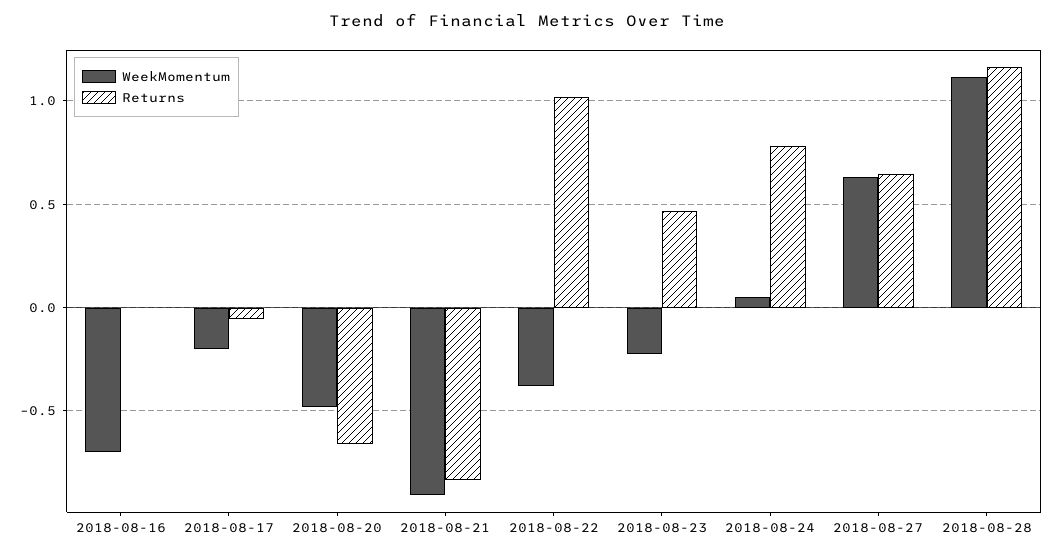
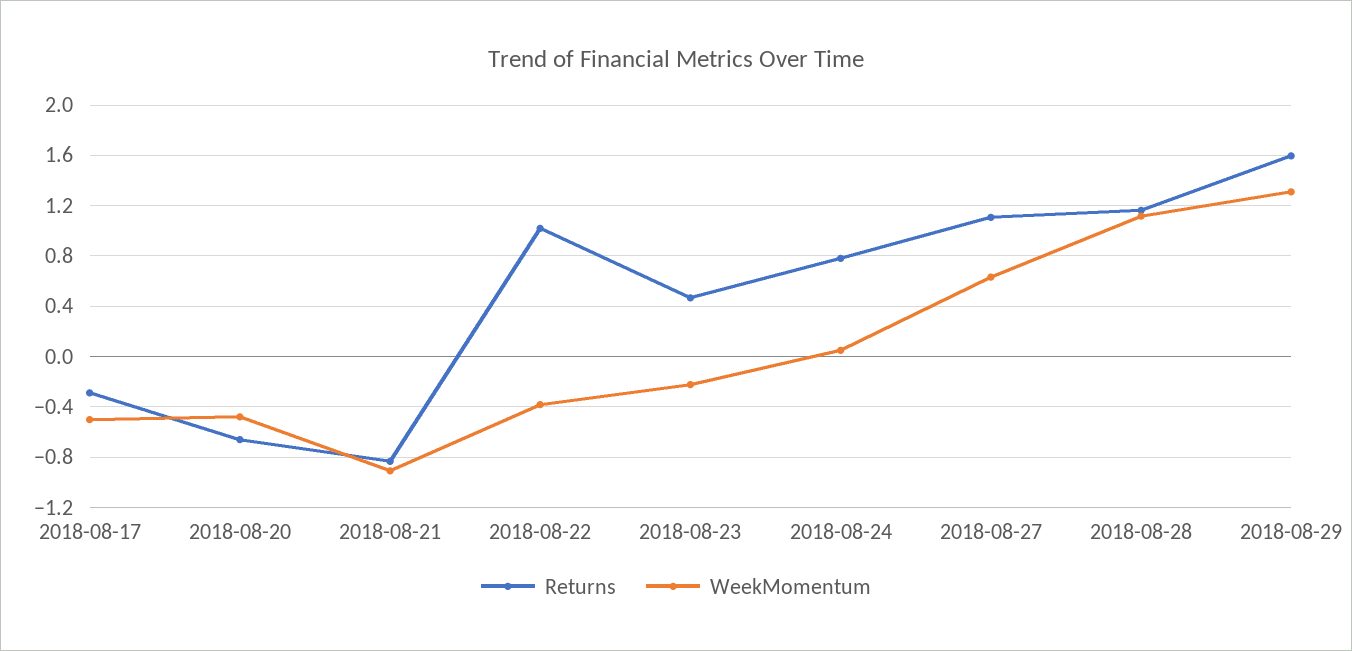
WeekMomentum, 2018-08-16: -0.7 -> none
Returns, 2018-08-16: 0 -> none
WeekMomentum, 2018-08-17: -0.2 -> -0.5
Returns, 2018-08-17: -0.05 -> -0.3
Returns, 2018-08-27: 0.65 -> 1.1
Returns, 2018-08-29: none -> 1.6
WeekMomentum, 2018-08-29: none -> 1.3

